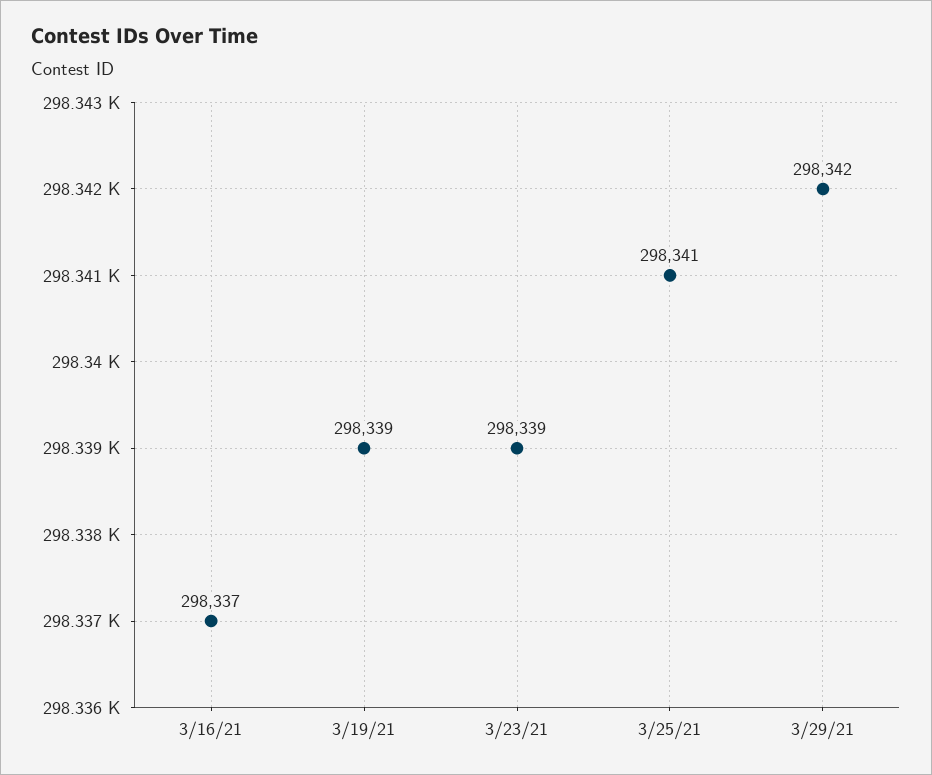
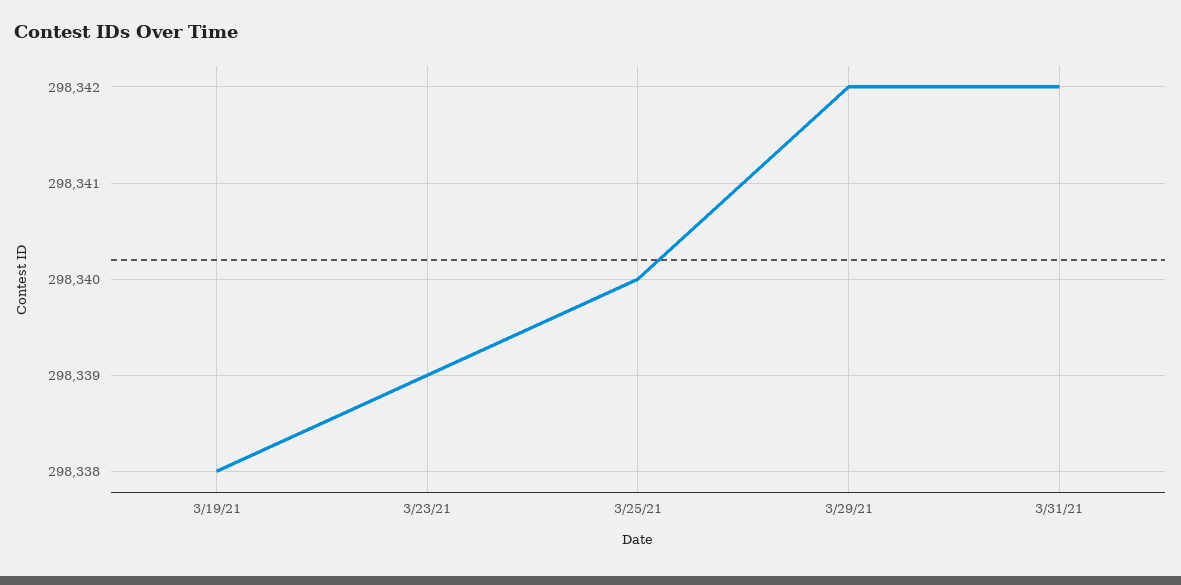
3/16/21: 298337 -> none
3/19/21: 298339 -> 298338
3/25/21: 298341 -> 298340
3/31/21: none -> 298342

